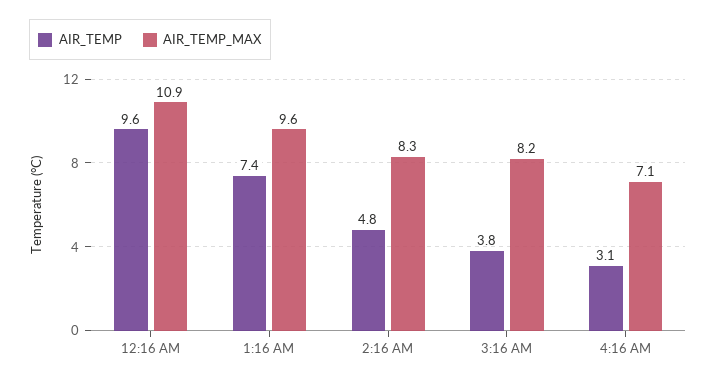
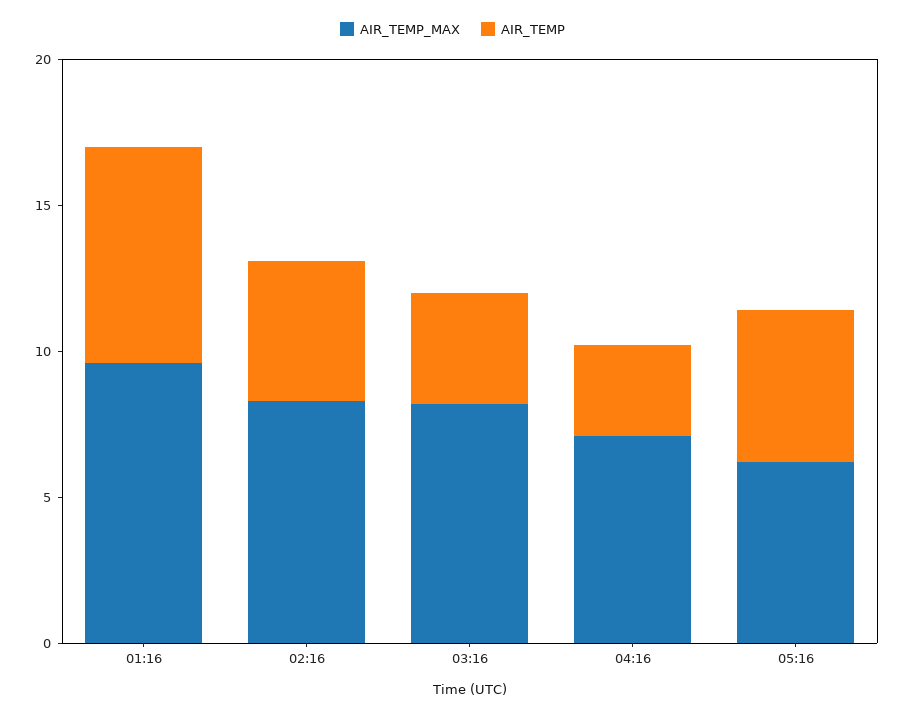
AIR_TEMP, 12:16 AM: 9.6 -> none
AIR_TEMP_MAX, 12:16 AM: 10.9 -> none
AIR_TEMP_MAX, 05:16: none -> 6
AIR_TEMP, 05:16: none -> 5

